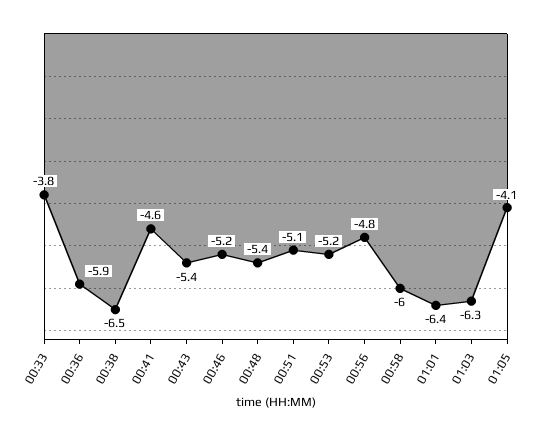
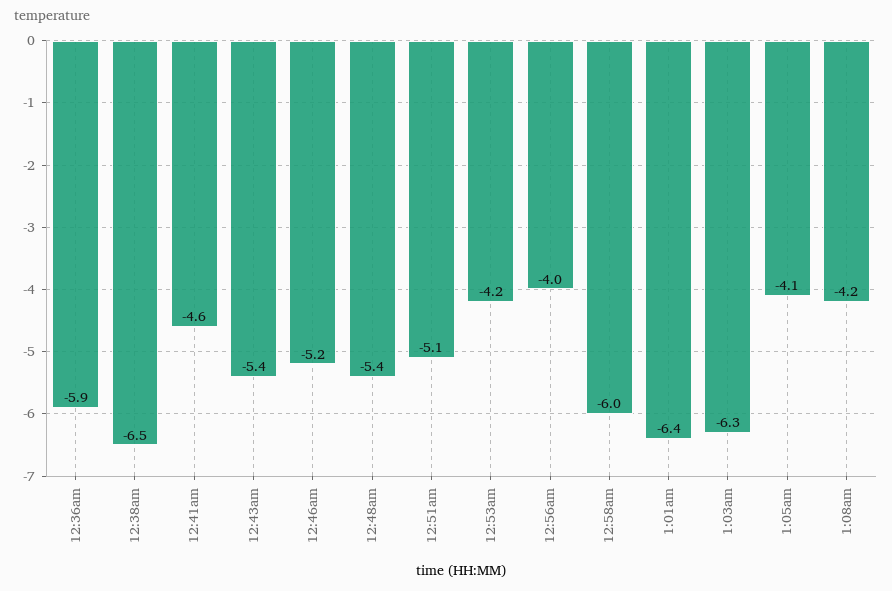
00:33: -3.8 -> none
00:53: -5.2 -> -4.2
00:56: -4.8 -> -4
1:08am: none -> -4.2

